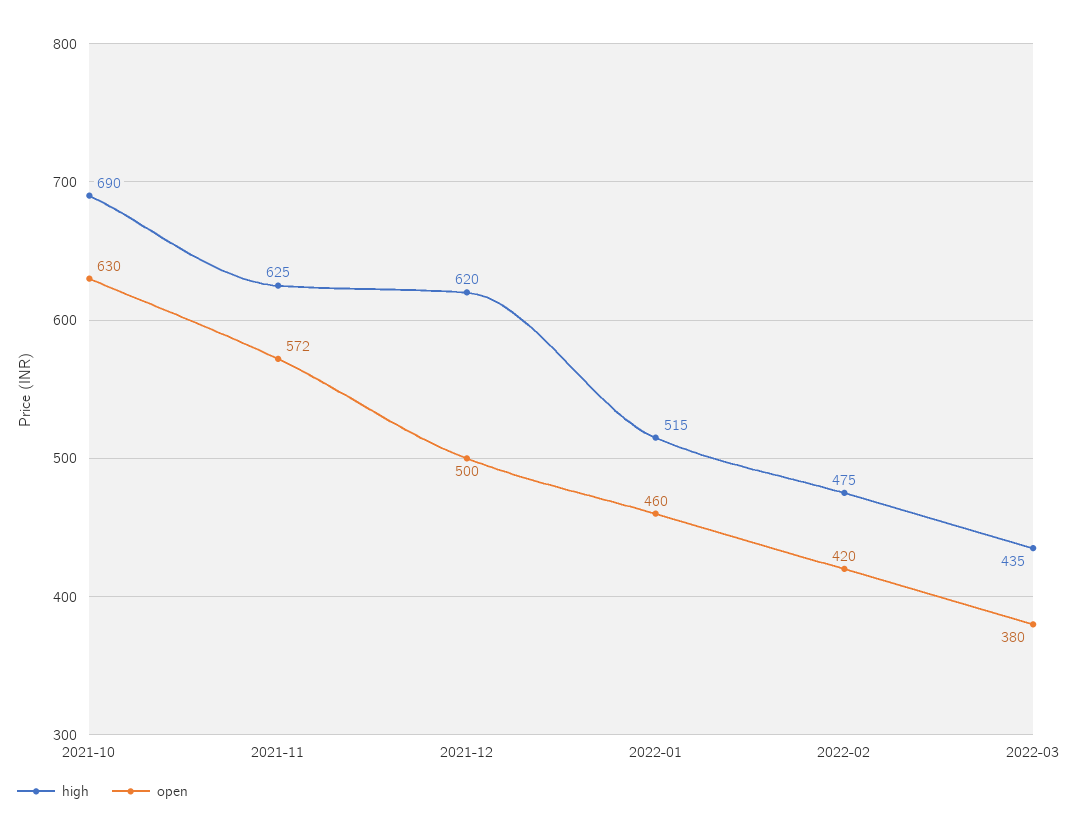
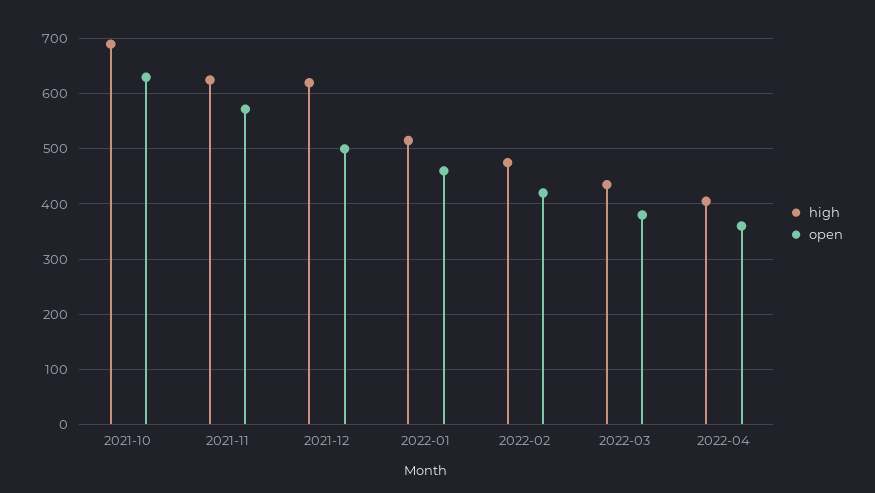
high, 2022-04: none -> 400
open, 2022-04: none -> 360

